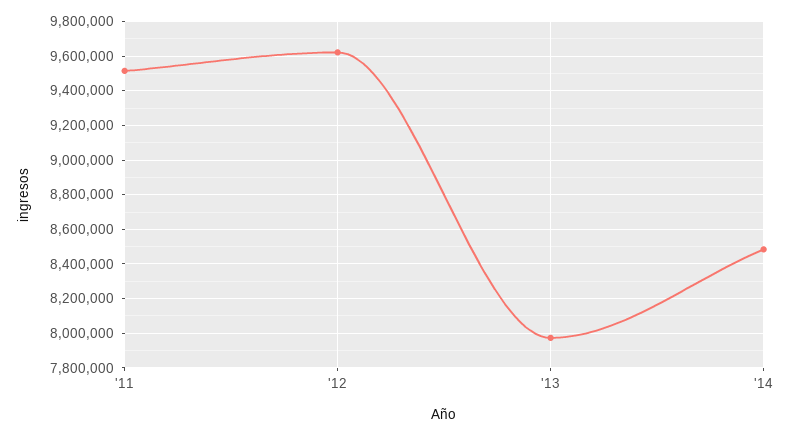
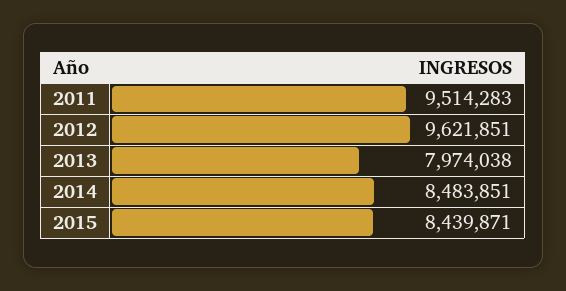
2015: none -> 8439871

